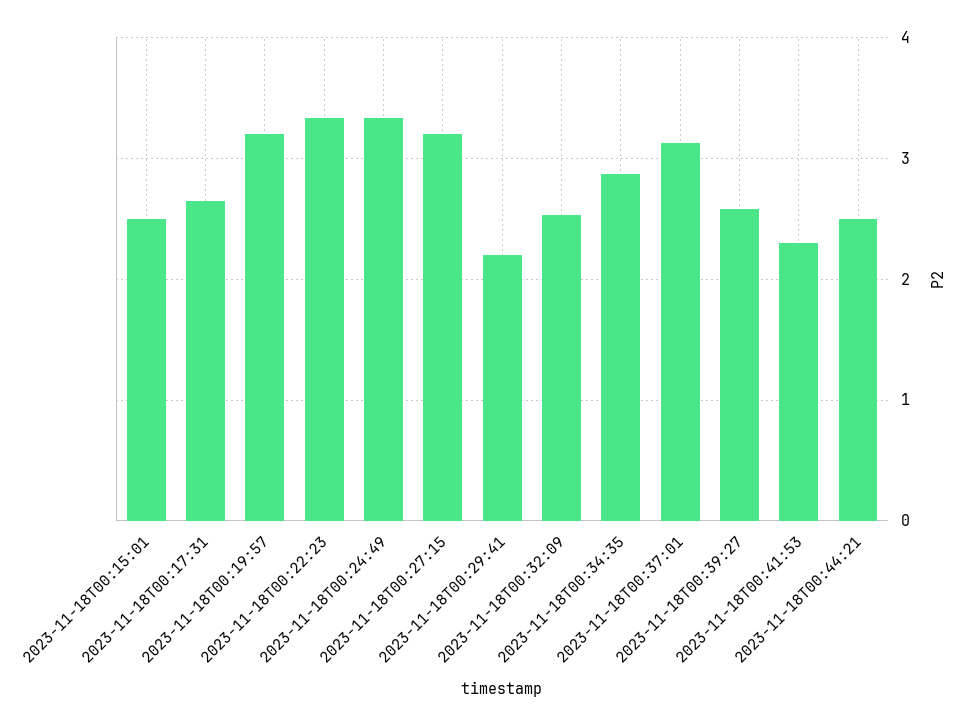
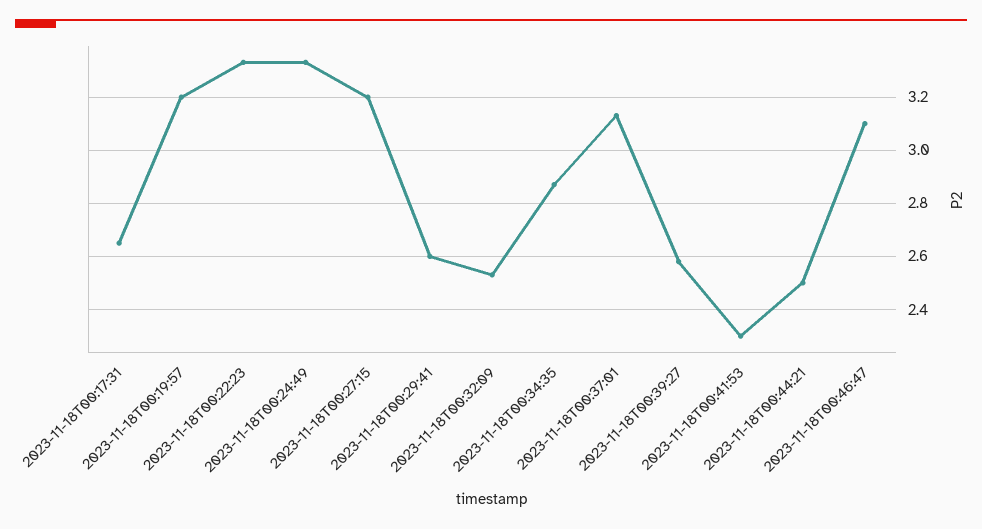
2023-11-18T00:15:01: 2.5 -> none
2023-11-18T00:29:41: 2.2 -> 2.6
2023-11-18T00:46:47: none -> 3.1

